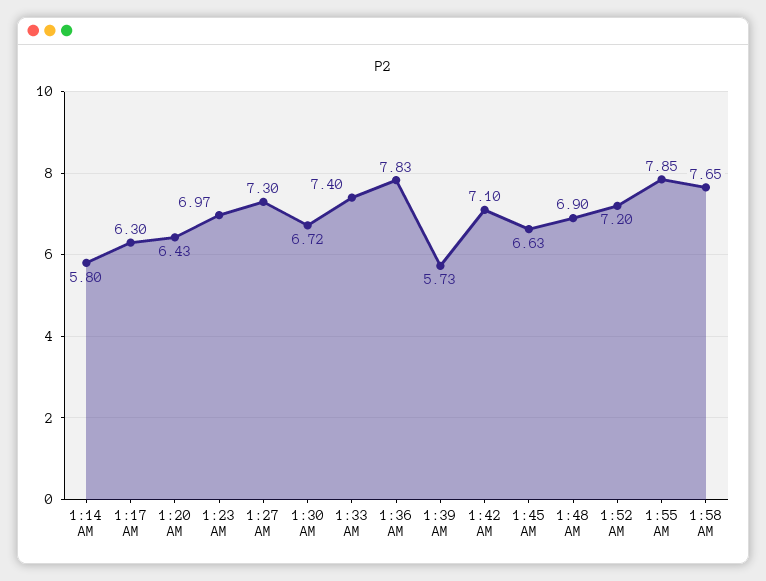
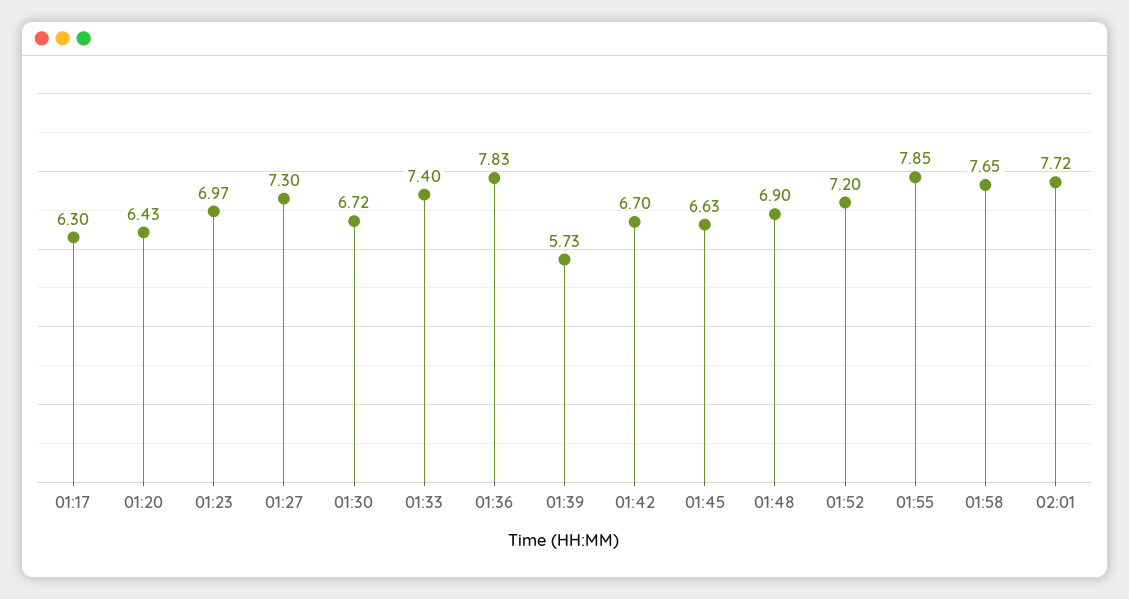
1:14 AM: 5.8 -> none
1:42 AM: 7.1 -> 6.7
02:01: none -> 7.72

